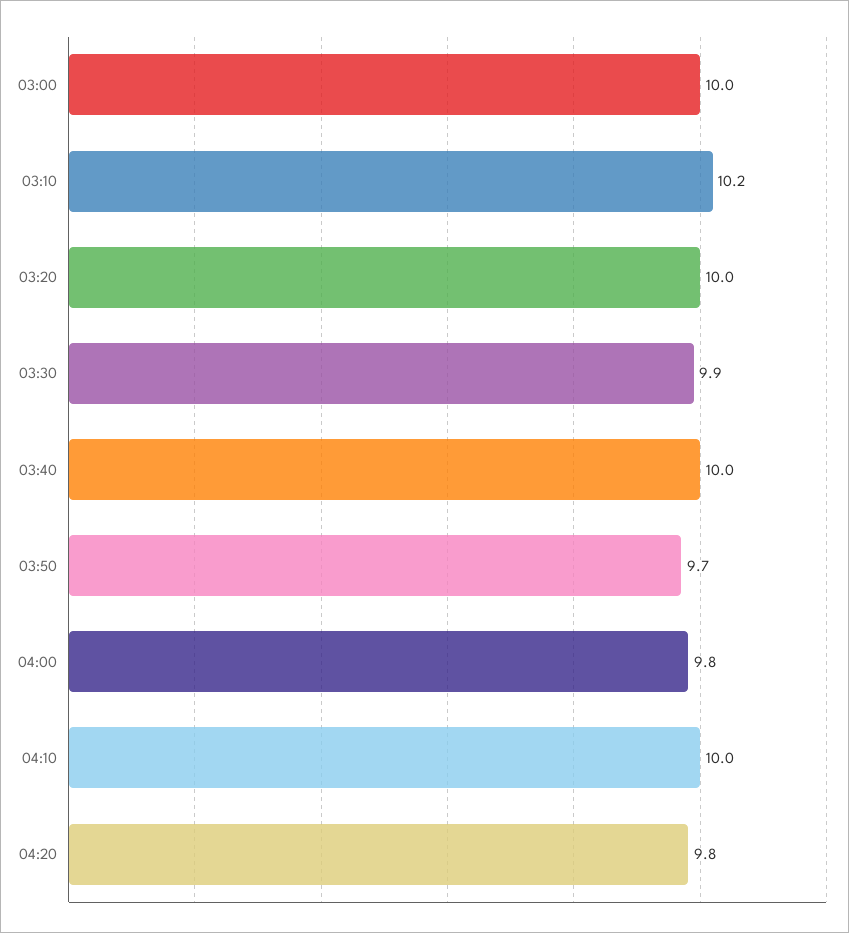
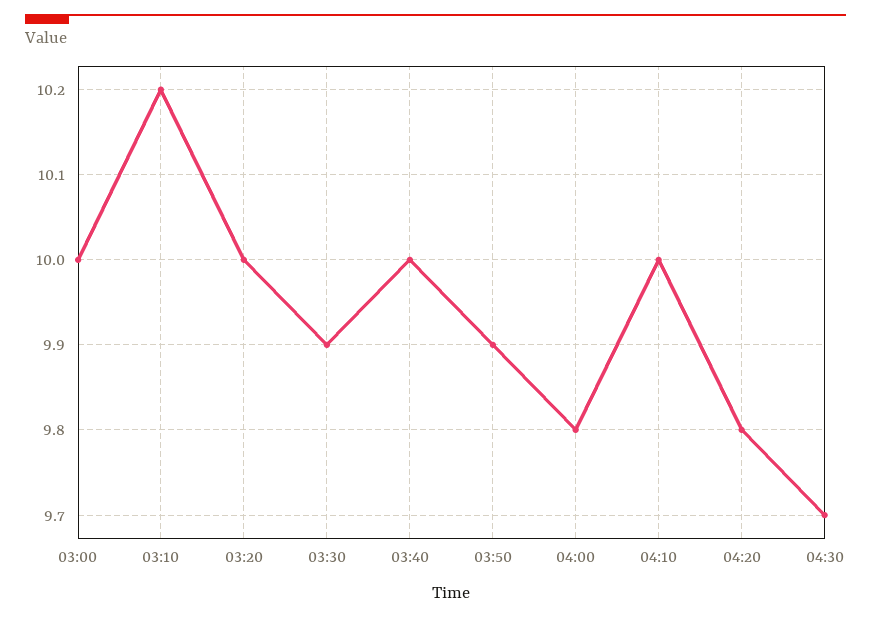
03:50: 9.7 -> 9.9
04:30: none -> 9.7

